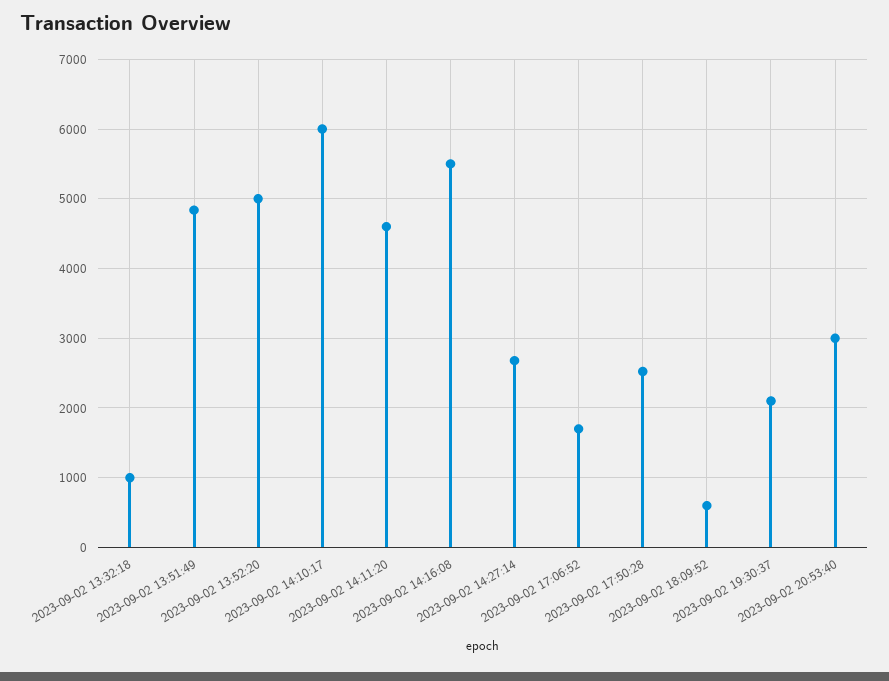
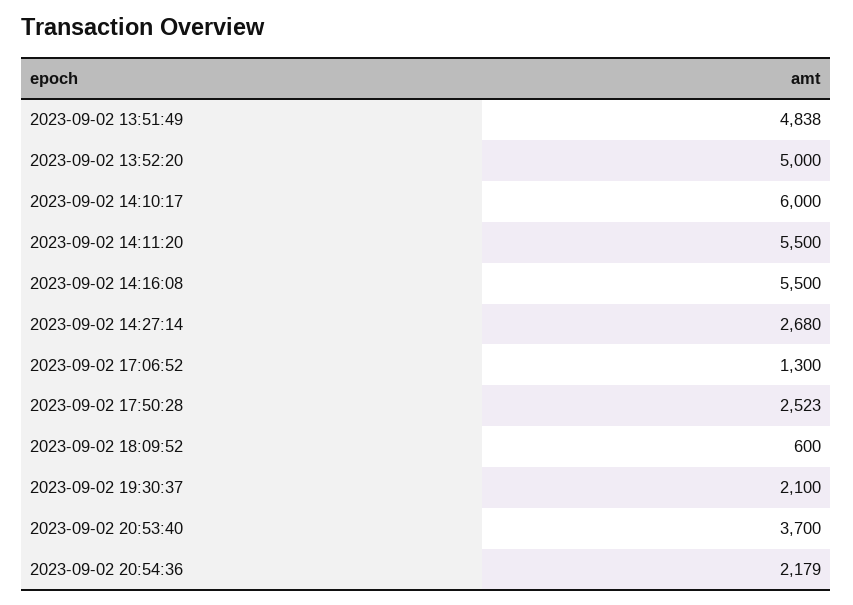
2023-09-02 13:32:18: 1000 -> none
2023-09-02 14:11:20: 4600 -> 5500
2023-09-02 17:06:52: 1700 -> 1300
2023-09-02 20:53:40: 3000 -> 3700
2023-09-02 20:54:36: none -> 2179

